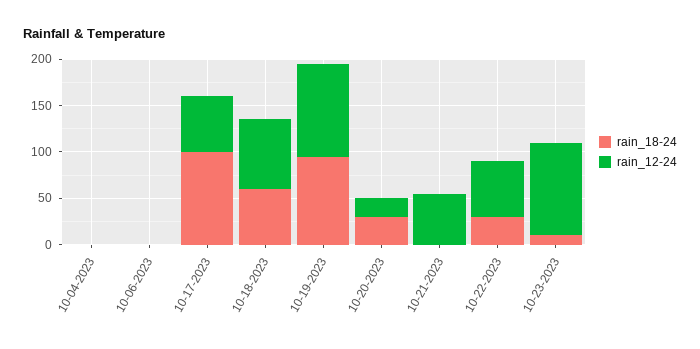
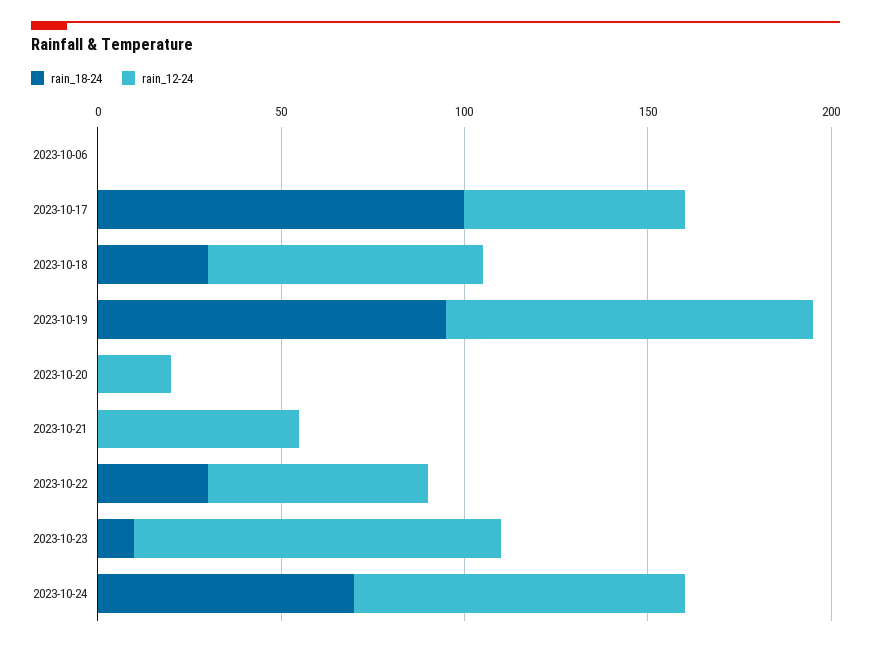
rain_18-24, 10-04-2023: 0 -> none
rain_12-24, 10-04-2023: 0 -> none
rain_18-24, 10-18-2023: 60 -> 30
rain_18-24, 10-20-2023: 30 -> 0
rain_18-24, 2023-10-24: none -> 70
rain_12-24, 2023-10-24: none -> 90

